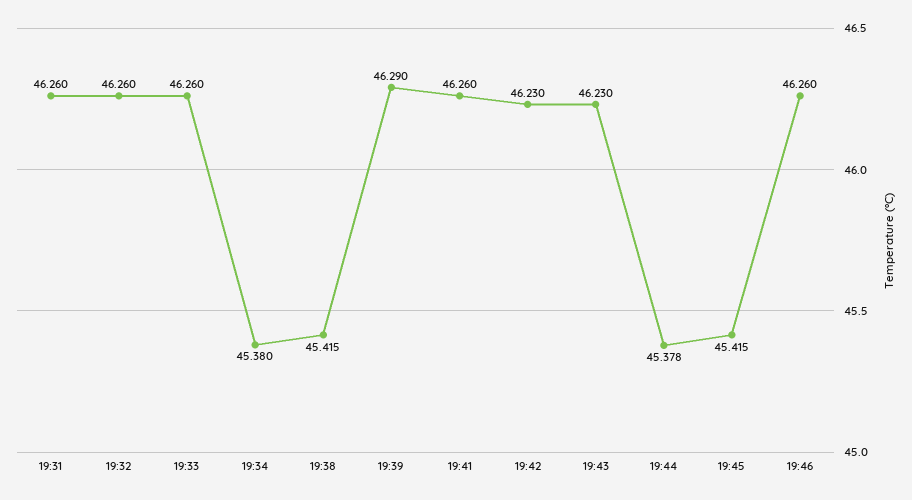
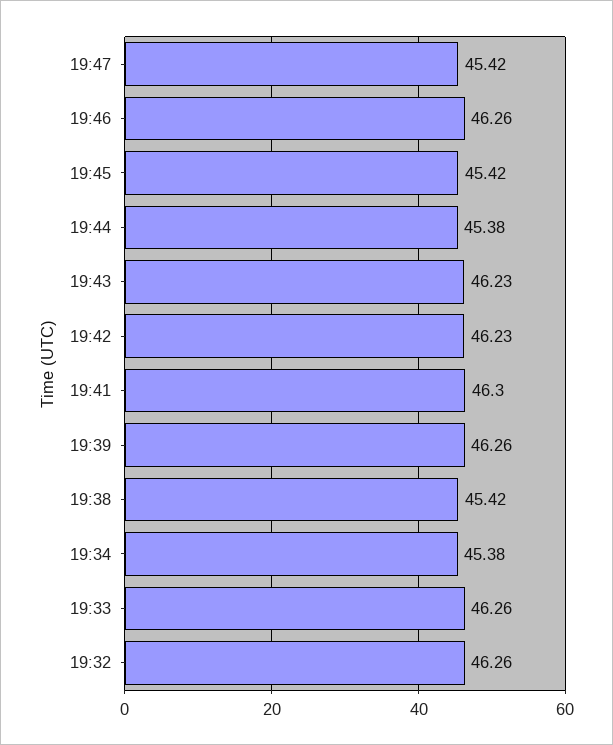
19:31: 46.26 -> none
19:39: 46.29 -> 46.26
19:41: 46.26 -> 46.3
19:47: none -> 45.42

